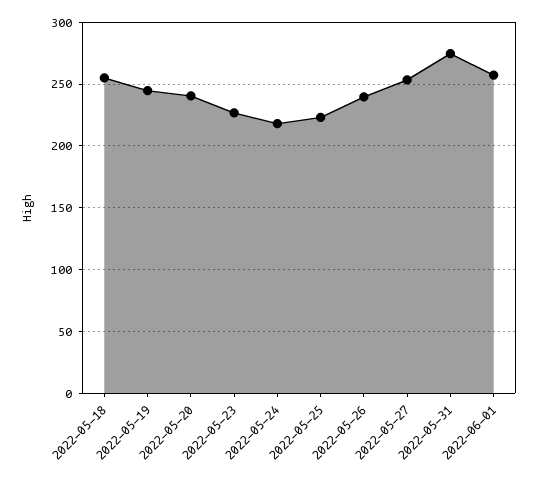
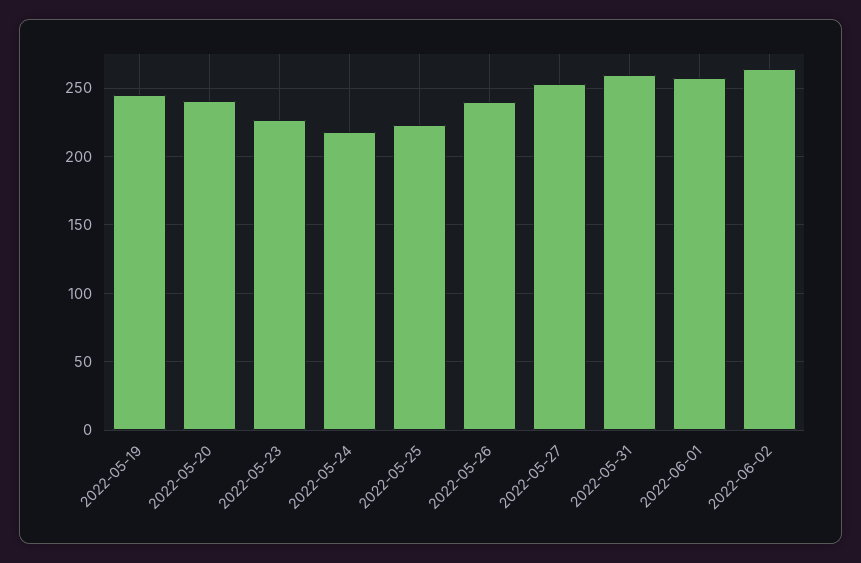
2022-05-18: 255 -> none
2022-05-31: 275 -> 260
2022-06-02: none -> 265

